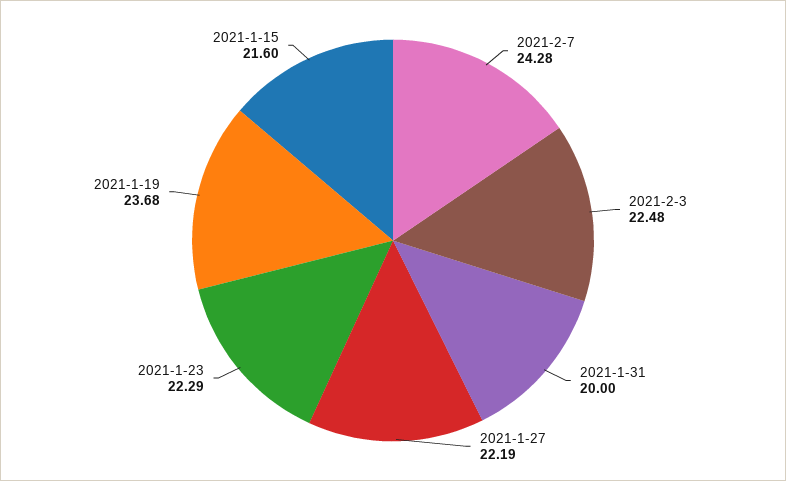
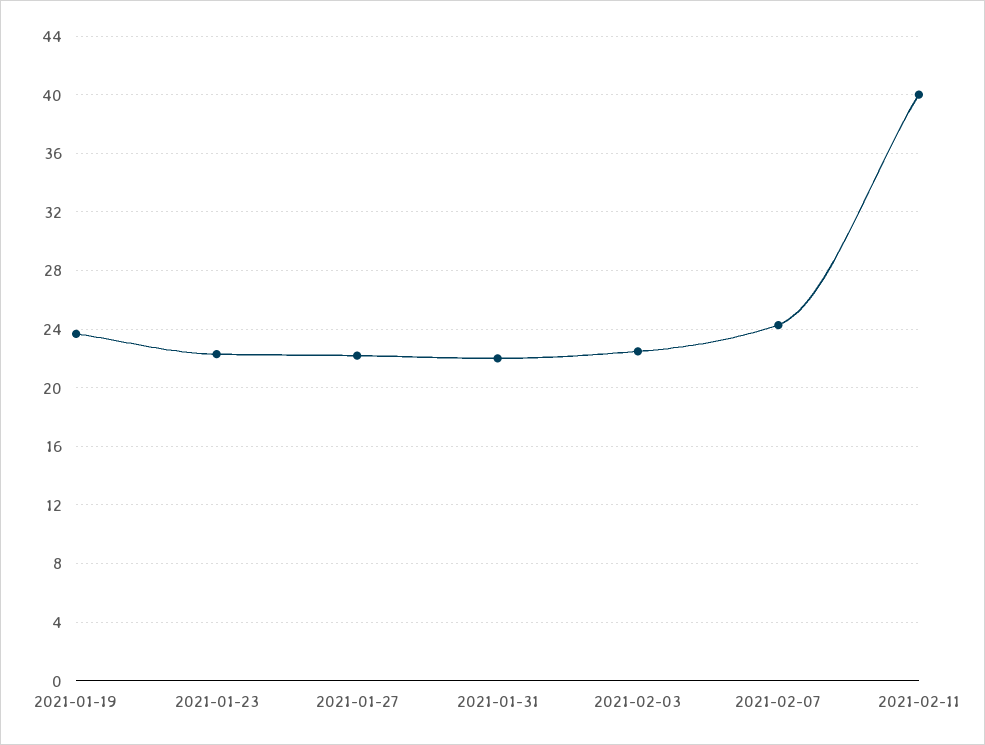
2021-1-31: 20 -> 22
2021-1-15: 21.6 -> none
2021-02-11: none -> 40

